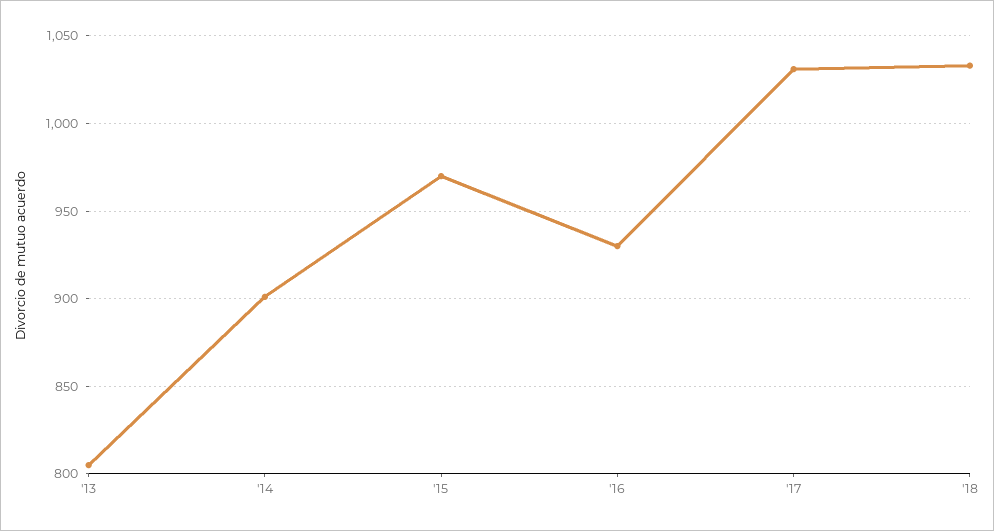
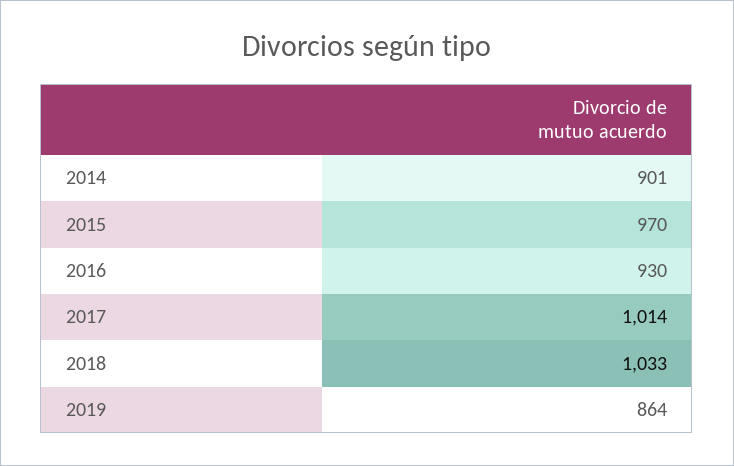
'13: 805 -> none
'17: 1030 -> 1014
2019: none -> 864

